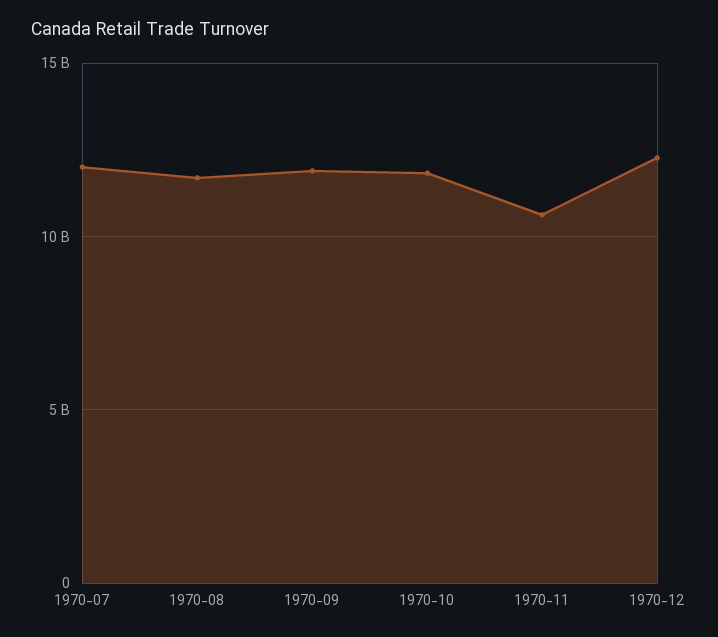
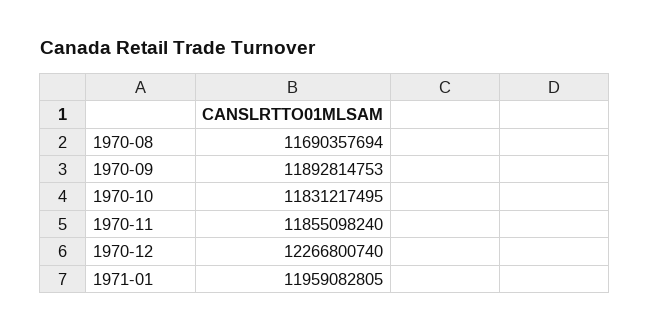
1970-07: 12000000000 -> none
1970-11: 10500000000 -> 11855098240
1971-01: none -> 11959082805

